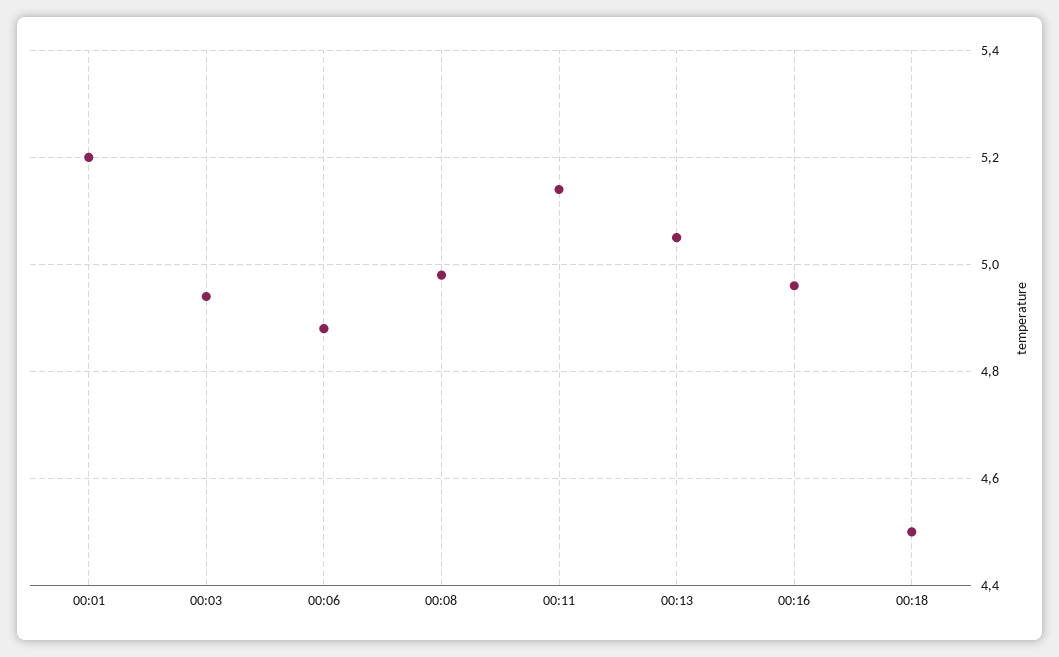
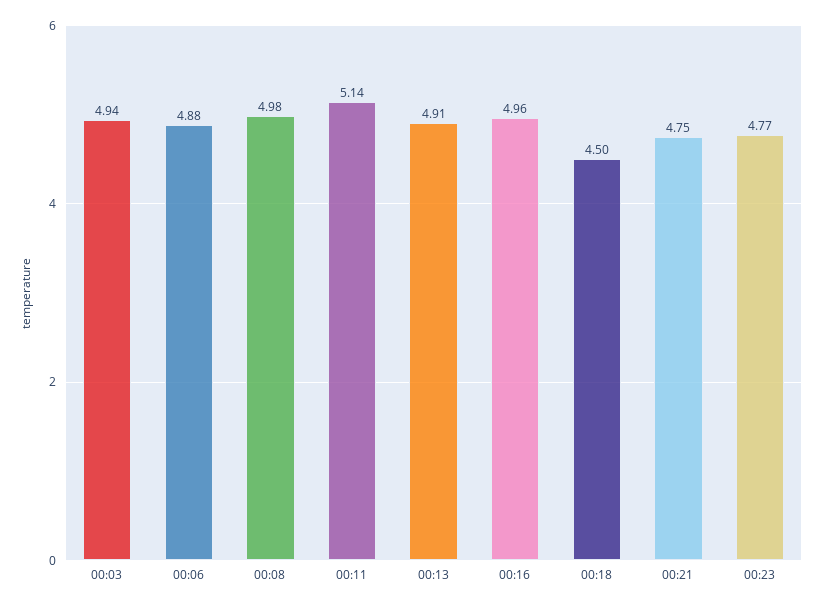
00:01: 5.2 -> none
00:13: 5.05 -> 4.91
00:21: none -> 4.75
00:23: none -> 4.77

